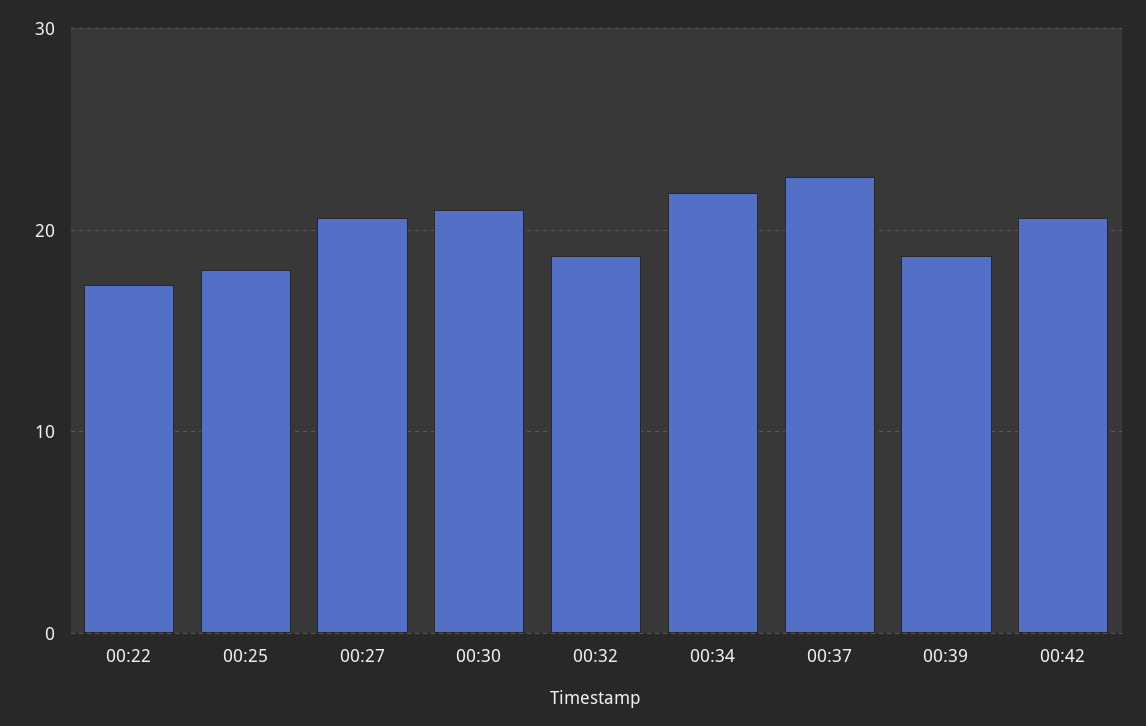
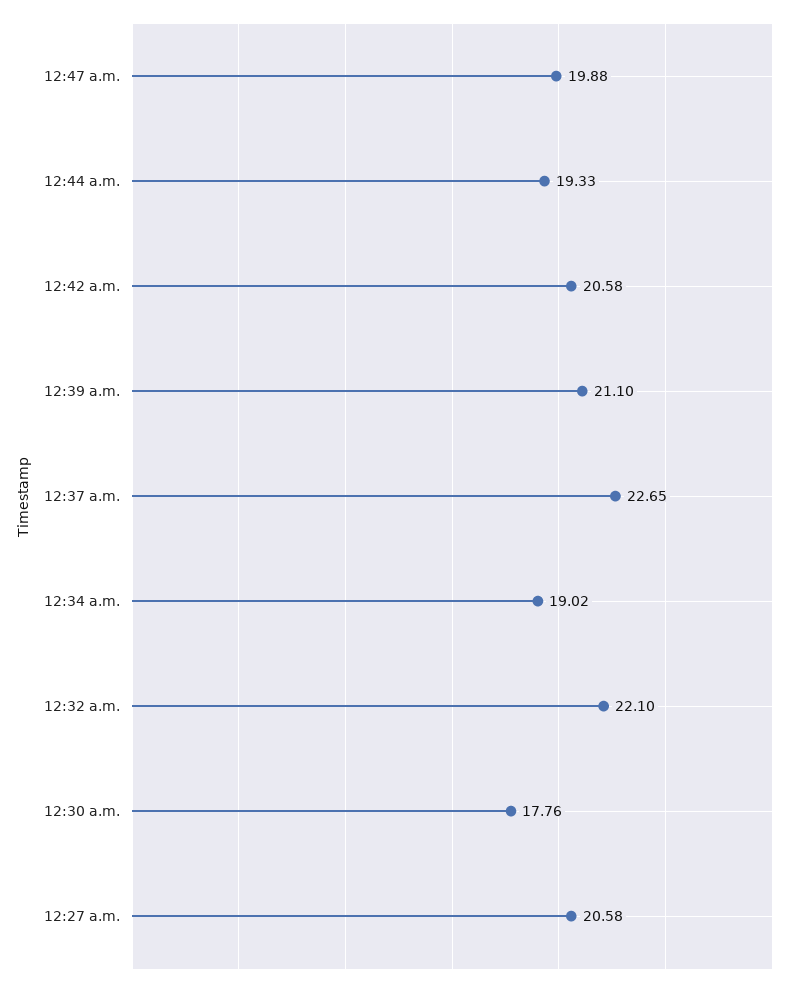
00:22: 17 -> none
00:25: 18 -> none
00:30: 21 -> 17.76
00:32: 19 -> 22.1
00:34: 22 -> 19.02
00:39: 19 -> 21.1
12:47 a.m.: none -> 19.88
12:44 a.m.: none -> 19.33

